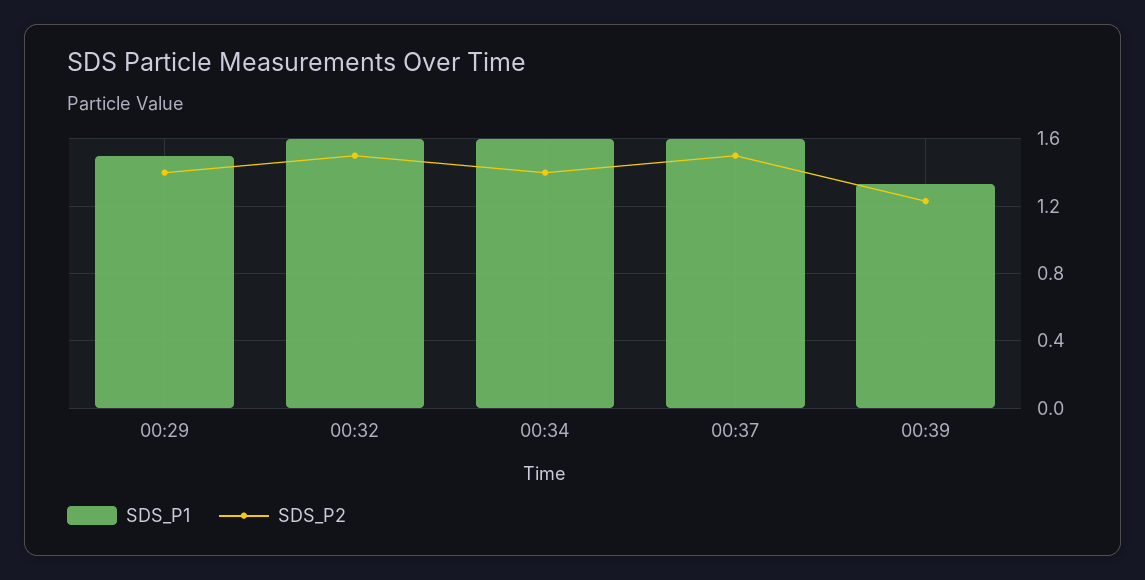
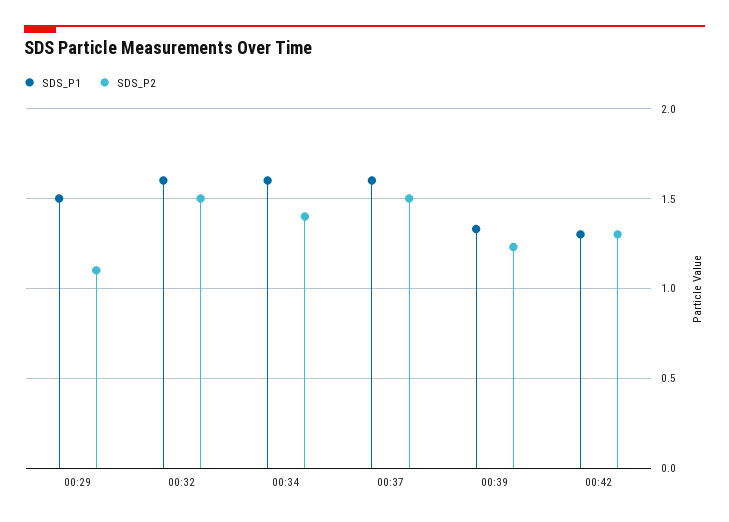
SDS_P2, 00:29: 1.4 -> 1.1
SDS_P1, 00:42: none -> 1.3
SDS_P2, 00:42: none -> 1.3

